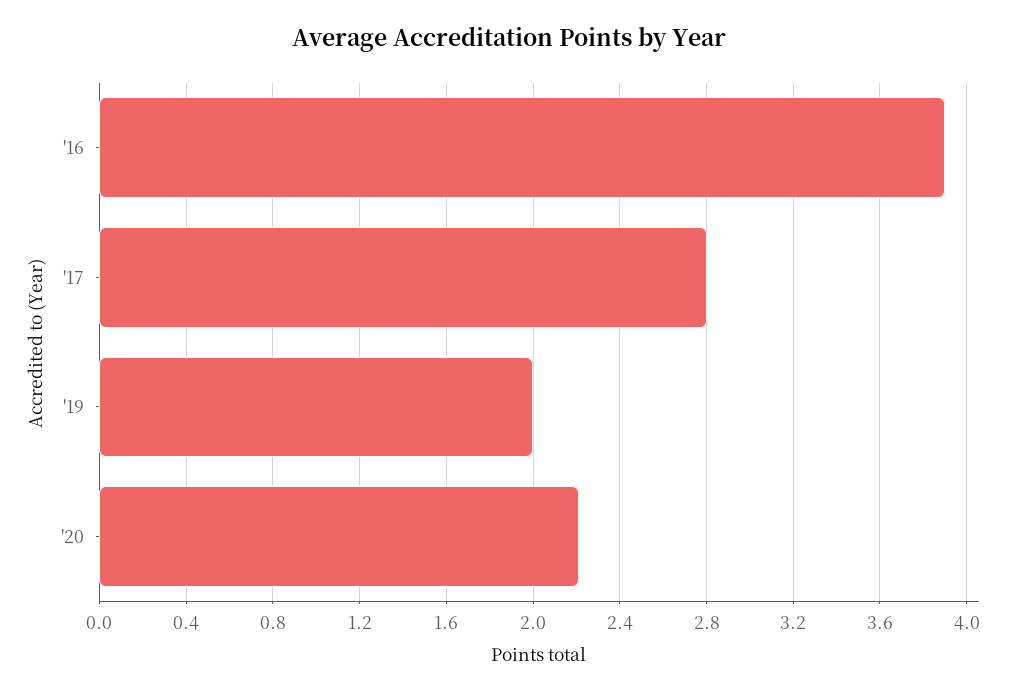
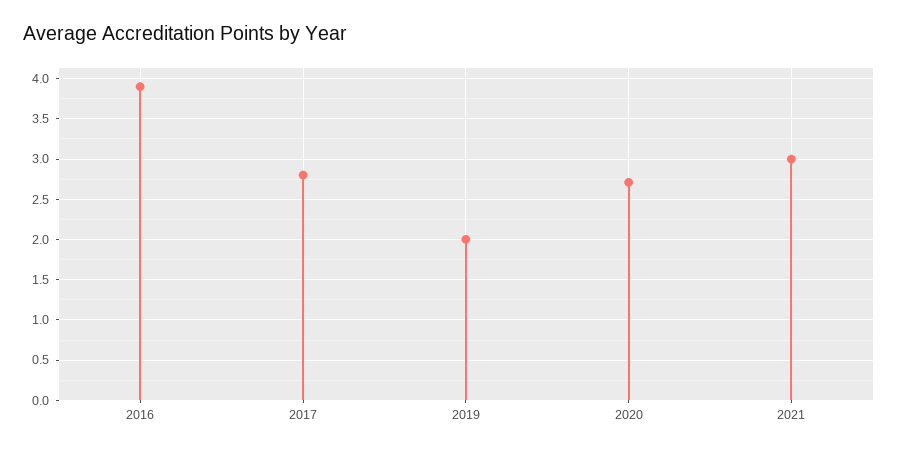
'20: 2.2 -> 2.7
2021: none -> 3

